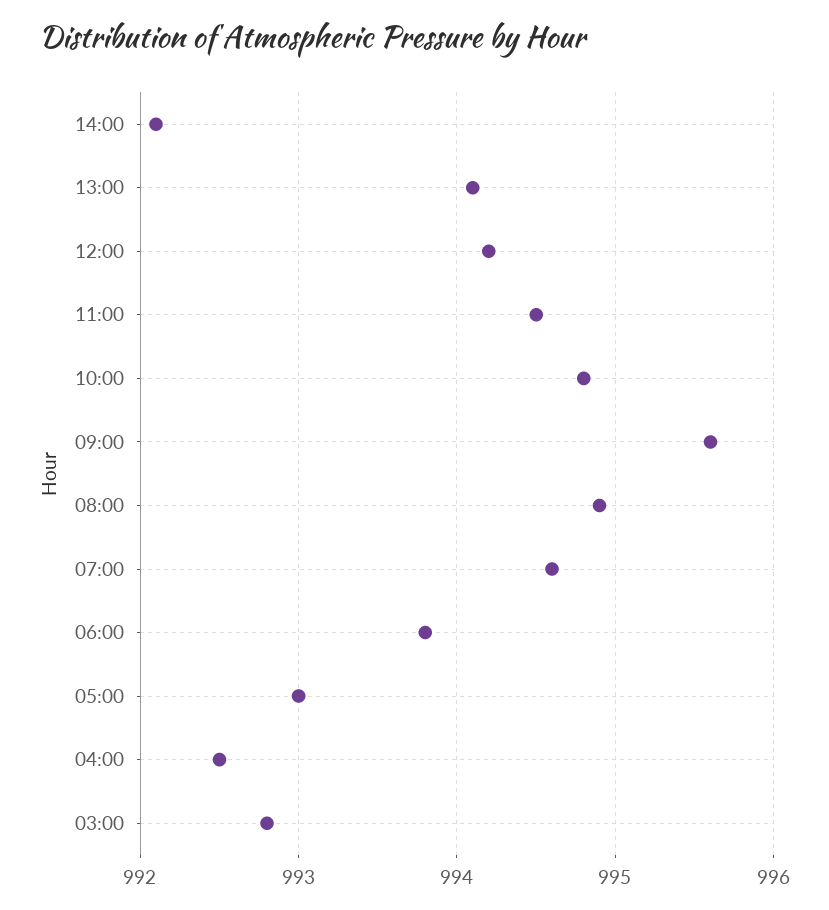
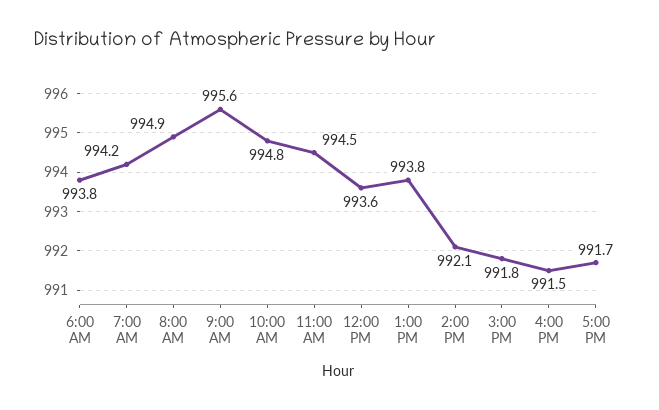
13:00: 994.1 -> 993.8
12:00: 994.2 -> 993.6
07:00: 994.6 -> 994.2
05:00: 993 -> none
04:00: 992.5 -> none
03:00: 992.8 -> none
3:00 PM: none -> 991.8
4:00 PM: none -> 991.5
5:00 PM: none -> 991.7

